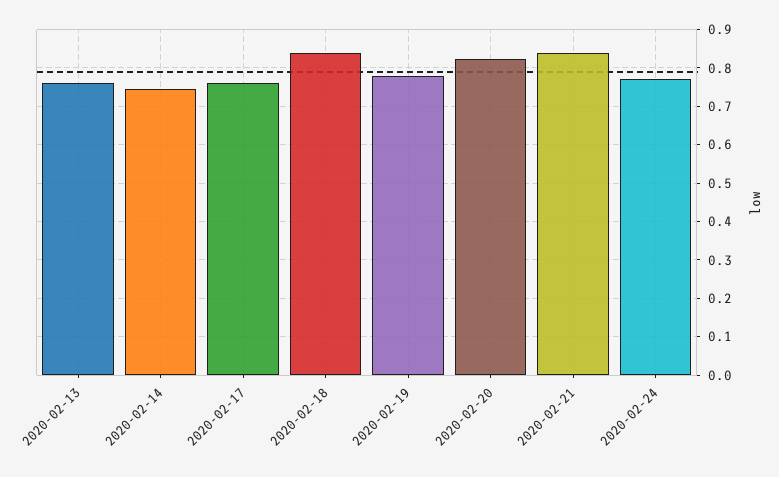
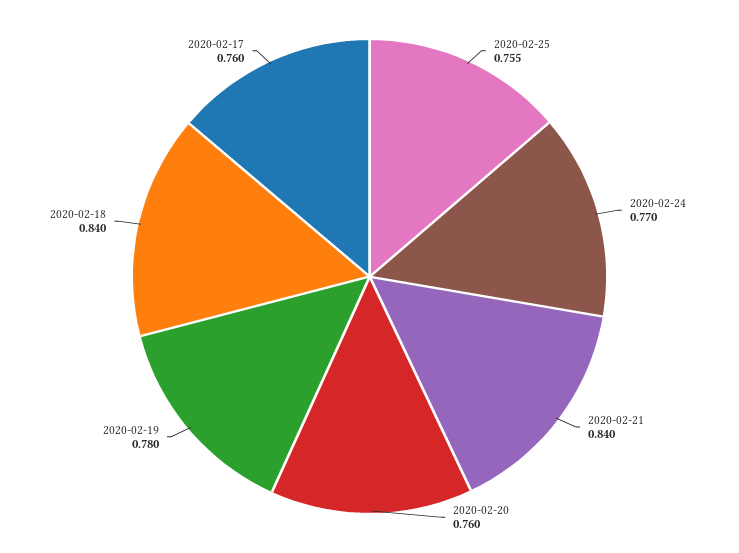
2020-02-13: 0.76 -> none
2020-02-14: 0.74 -> none
2020-02-20: 0.82 -> 0.76
2020-02-25: none -> 0.755

